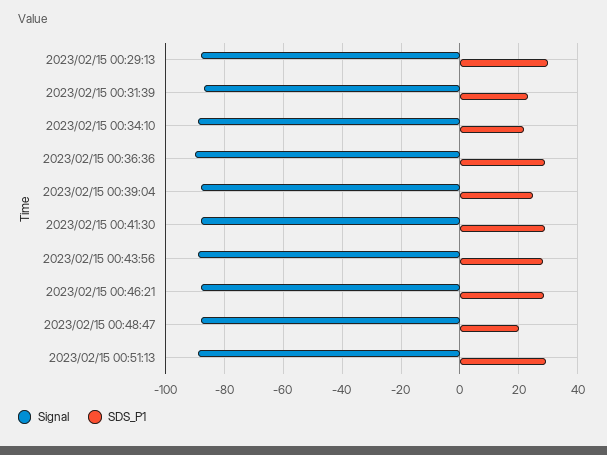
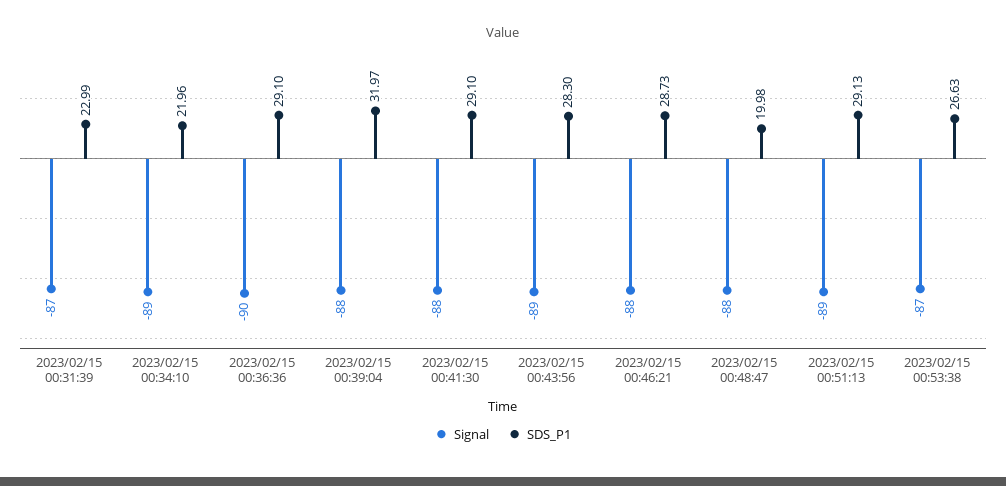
Signal, 2023/02/15 00:29:13: -87.5 -> none
SDS_P1, 2023/02/15 00:29:13: 30 -> none
SDS_P1, 2023/02/15 00:39:04: 25 -> 31.97
Signal, 2023/02/15 00:53:38: none -> -87
SDS_P1, 2023/02/15 00:53:38: none -> 26.63

